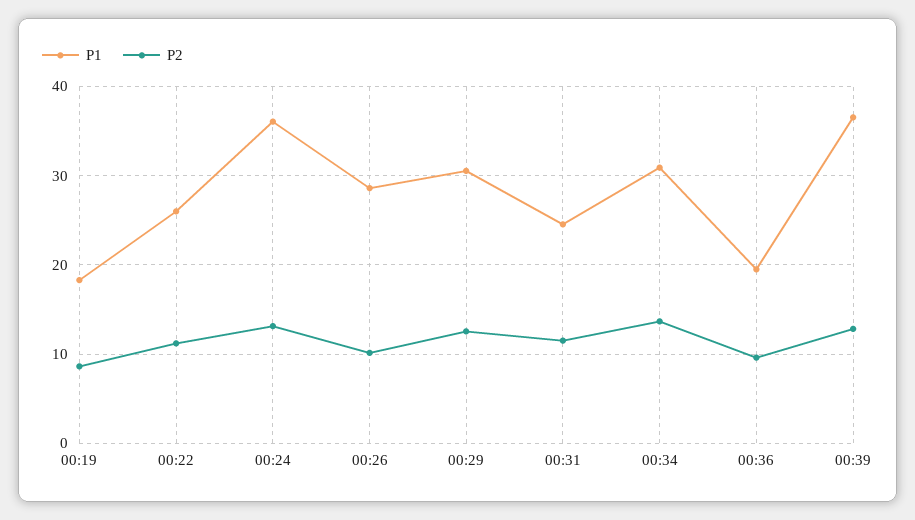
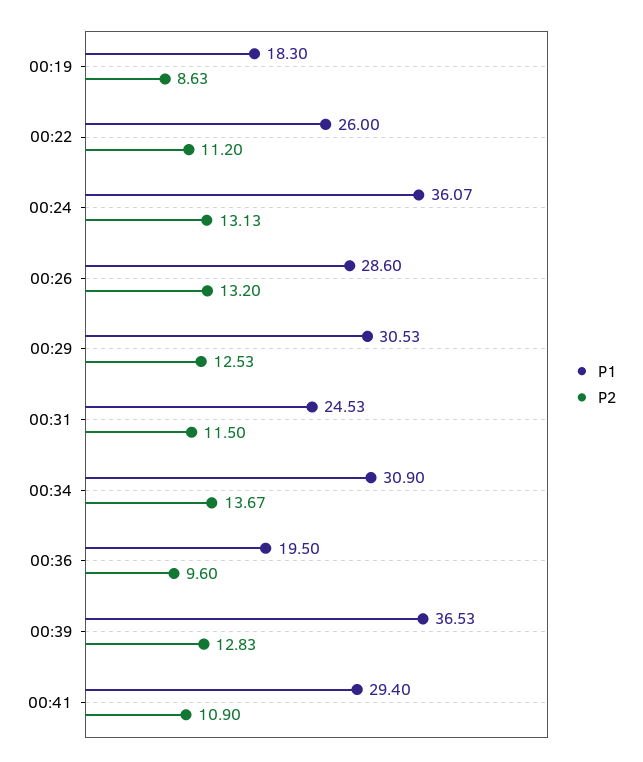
P2, 00:26: 10 -> 13.2
P1, 00:41: none -> 29.4
P2, 00:41: none -> 10.9

